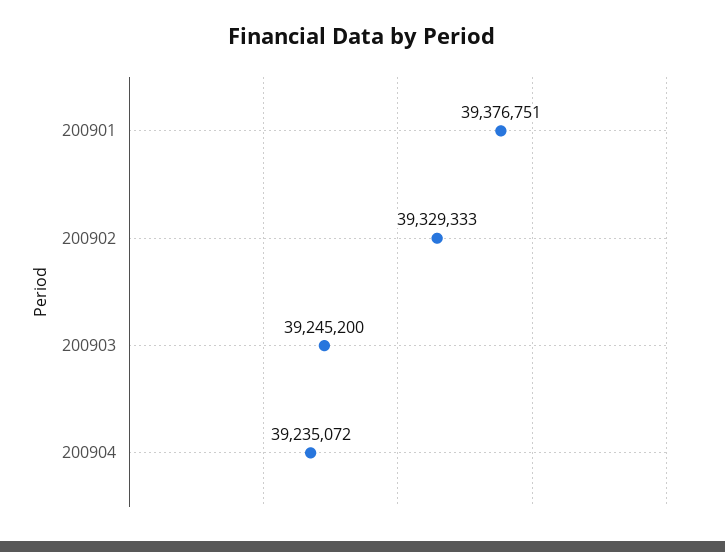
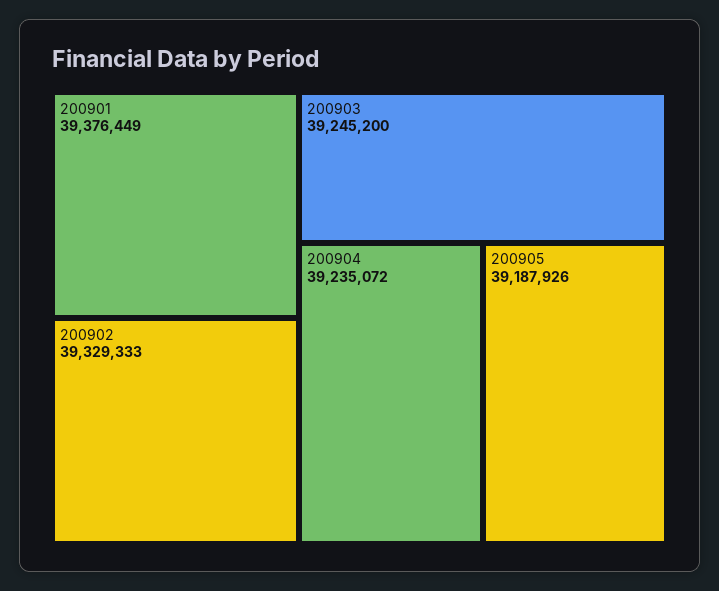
200901: 39376751 -> 39376449
200905: none -> 39187926

